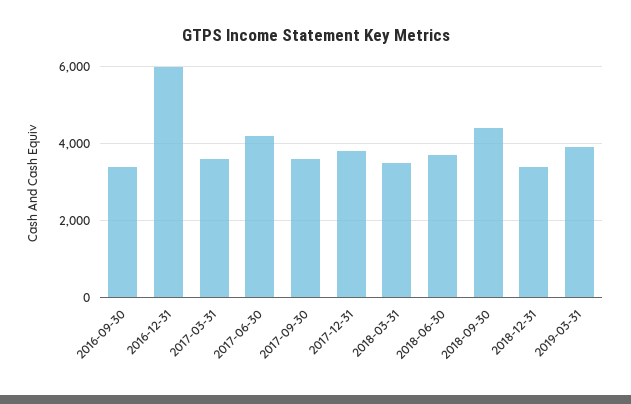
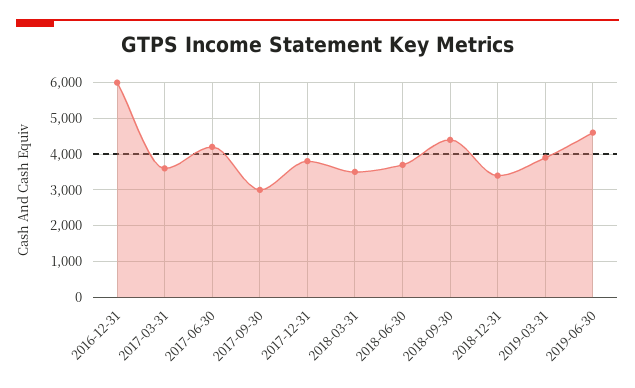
2016-09-30: 3400 -> none
2017-09-30: 3600 -> 3000
2019-06-30: none -> 4600

